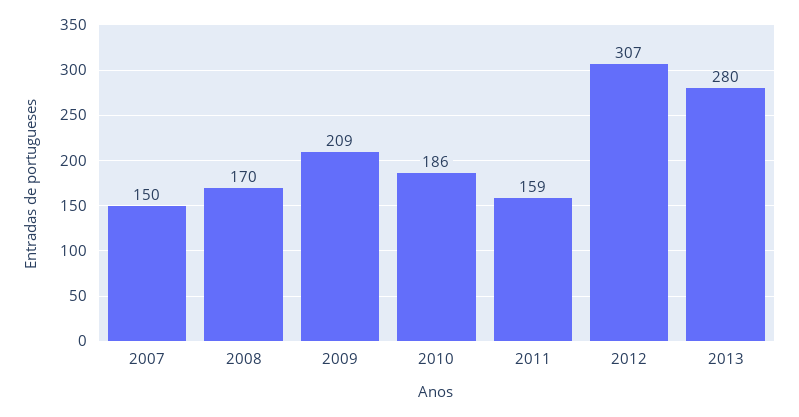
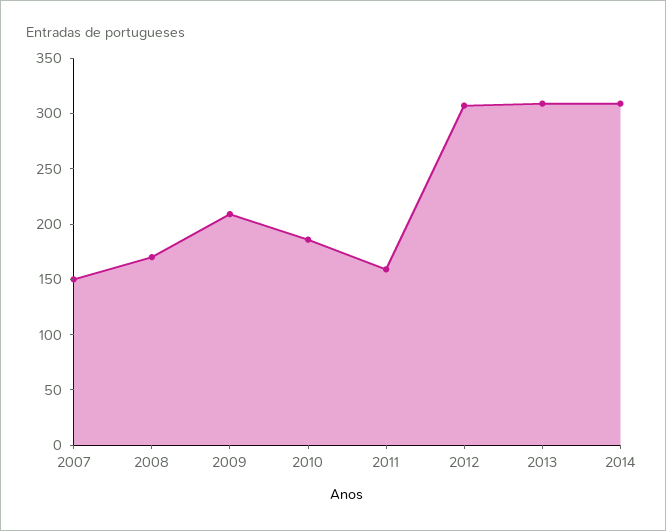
2013: 280 -> 310
2014: none -> 310

